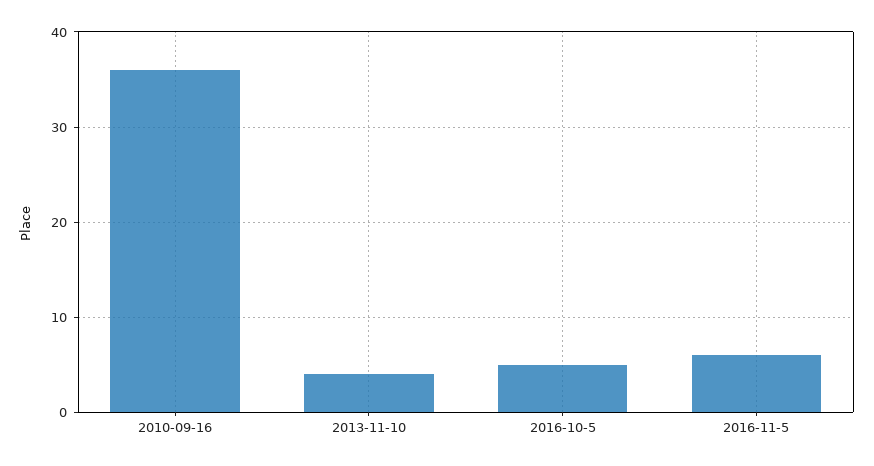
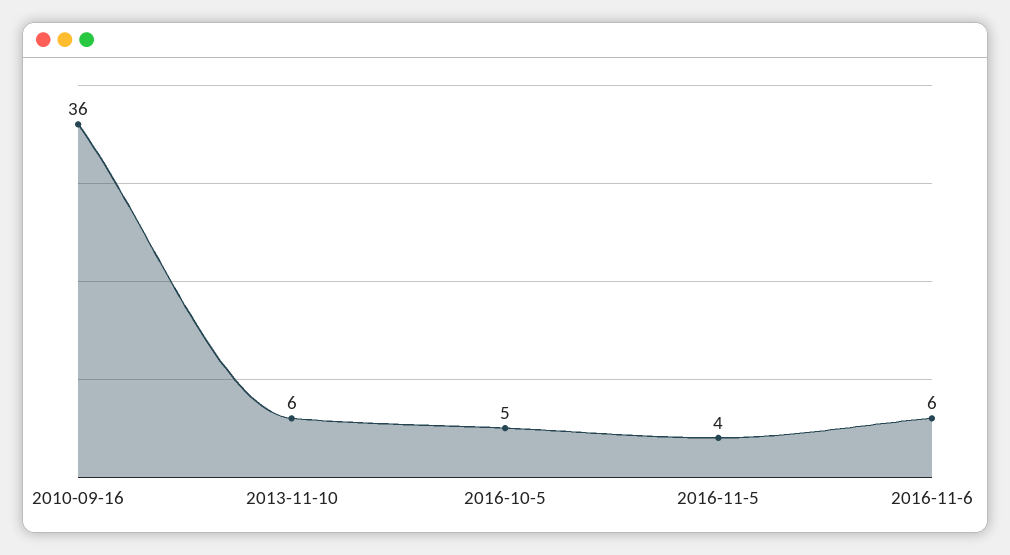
2013-11-10: 4 -> 6
2016-11-5: 6 -> 4
2016-11-6: none -> 6

